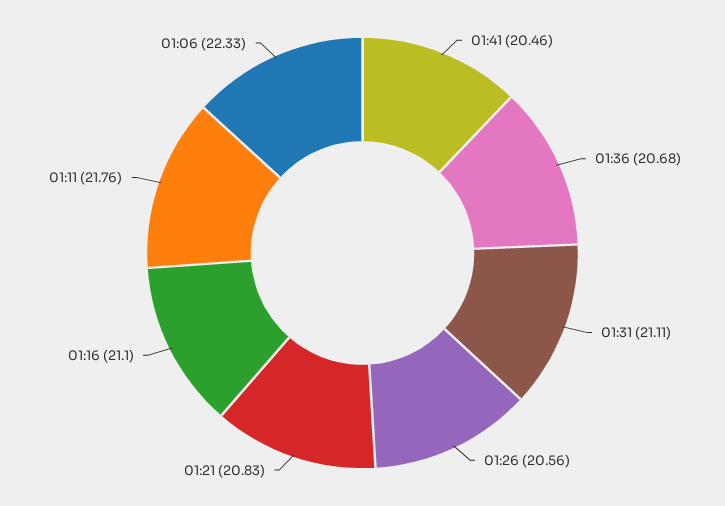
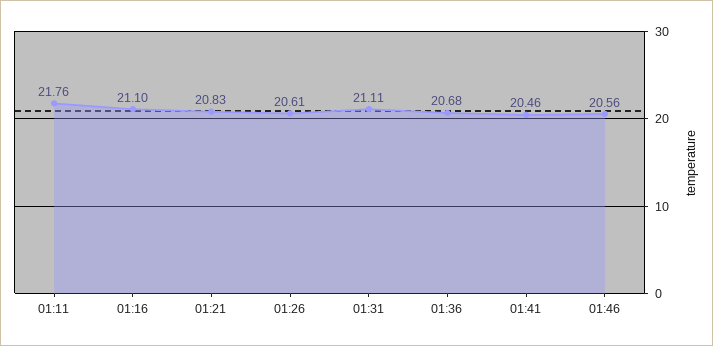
01:26: 20.56 -> 20.61
01:06: 22.33 -> none
01:46: none -> 20.56

